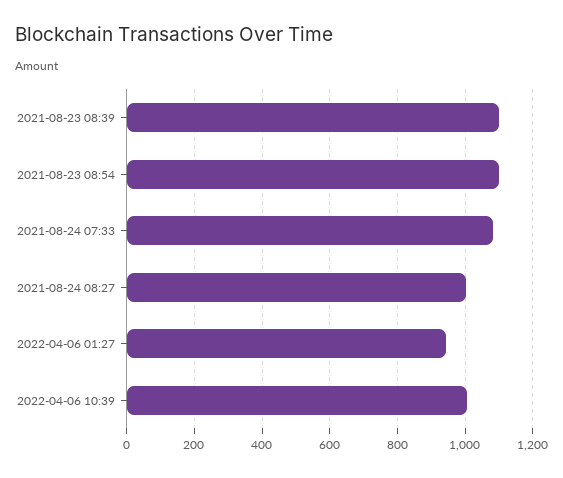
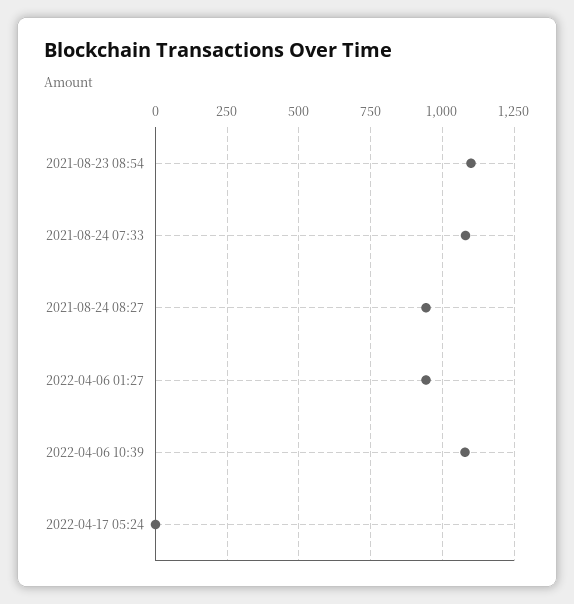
2021-08-23 08:39: 1100 -> none
2021-08-24 08:27: 1000 -> 950
2022-04-06 10:39: 1000 -> 1075
2022-04-17 05:24: none -> 0

